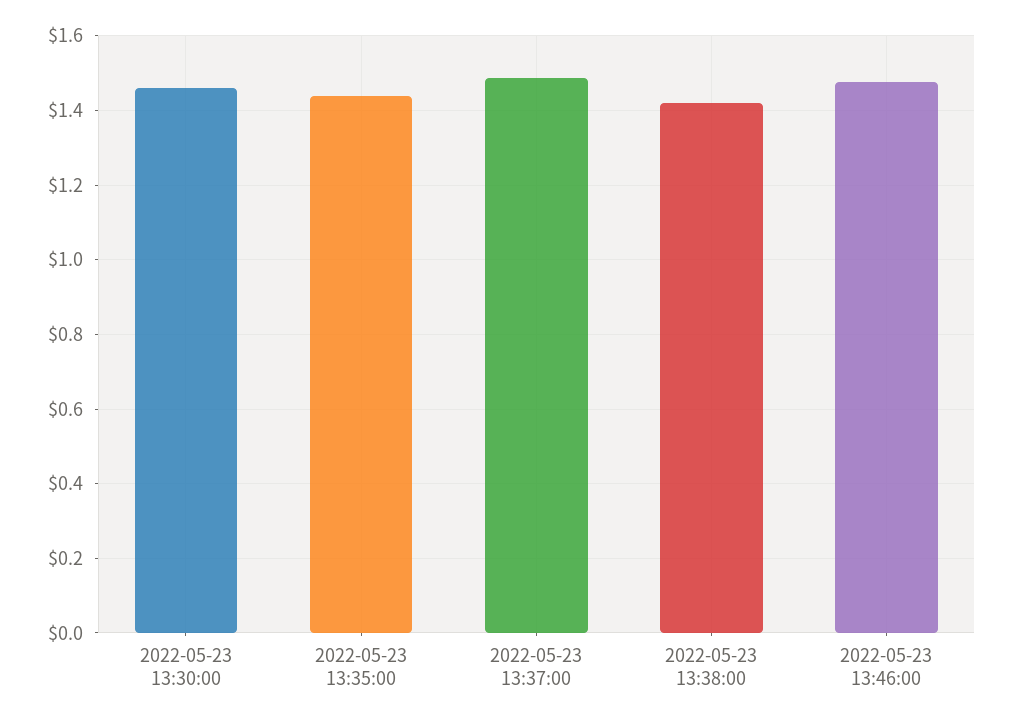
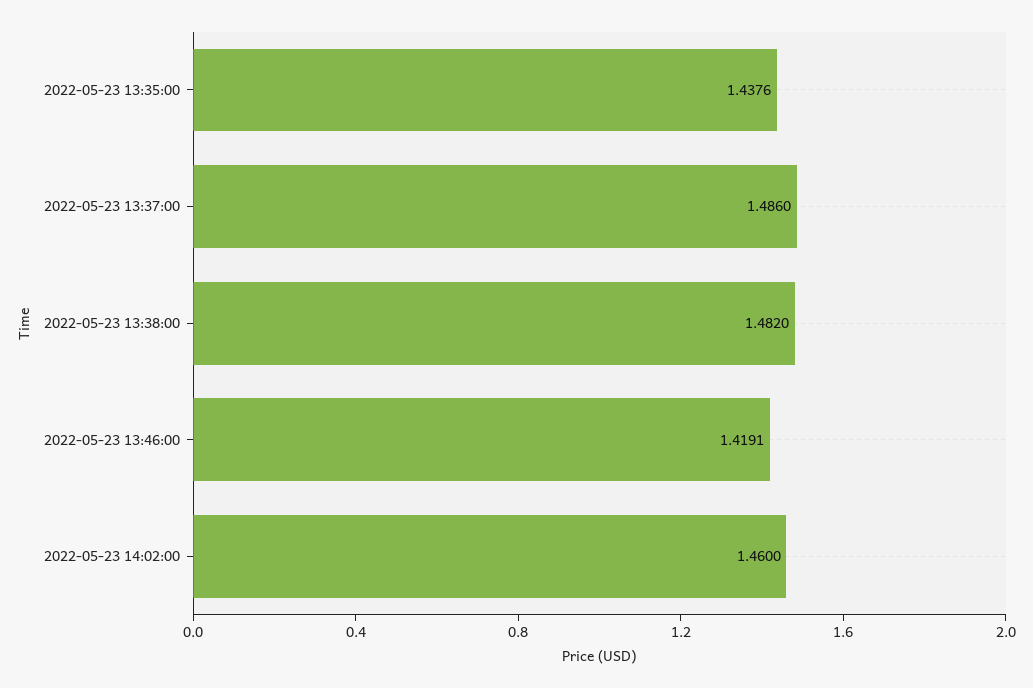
2022-05-23 13:30:00: 1.46 -> none
2022-05-23 13:38:00: 1.42 -> 1.482
2022-05-23 13:46:00: 1.48 -> 1.4191
2022-05-23 14:02:00: none -> 1.46

